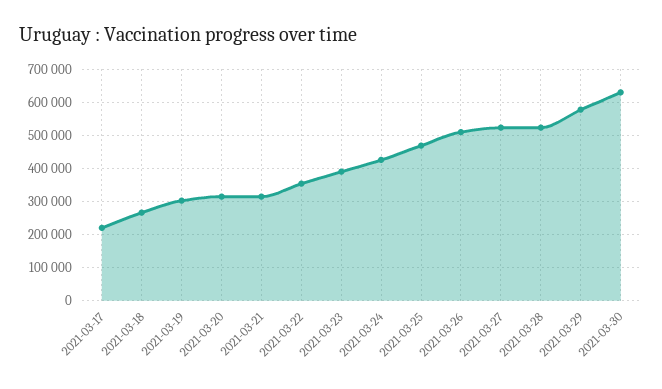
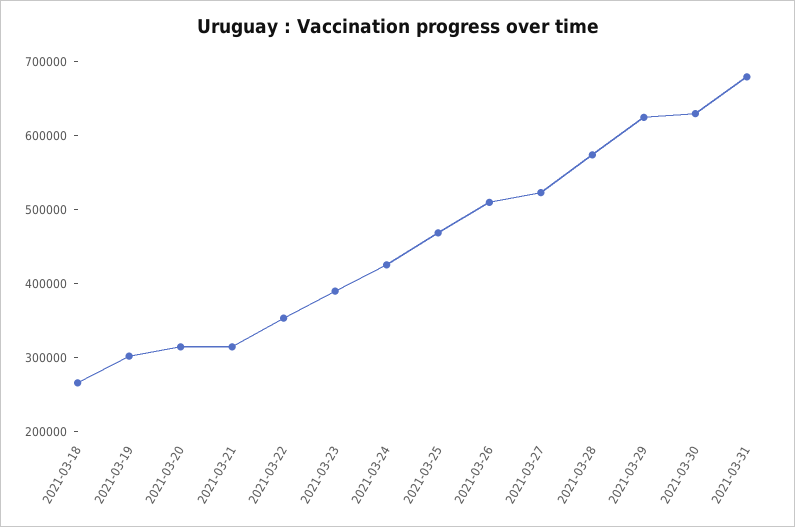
2021-03-17: 220000 -> none
2021-03-28: 520000 -> 580000
2021-03-29: 580000 -> 620000
2021-03-31: none -> 680000

